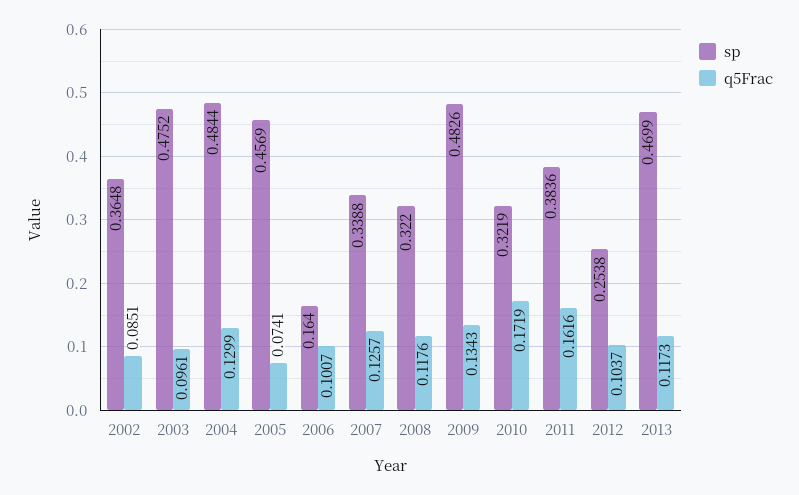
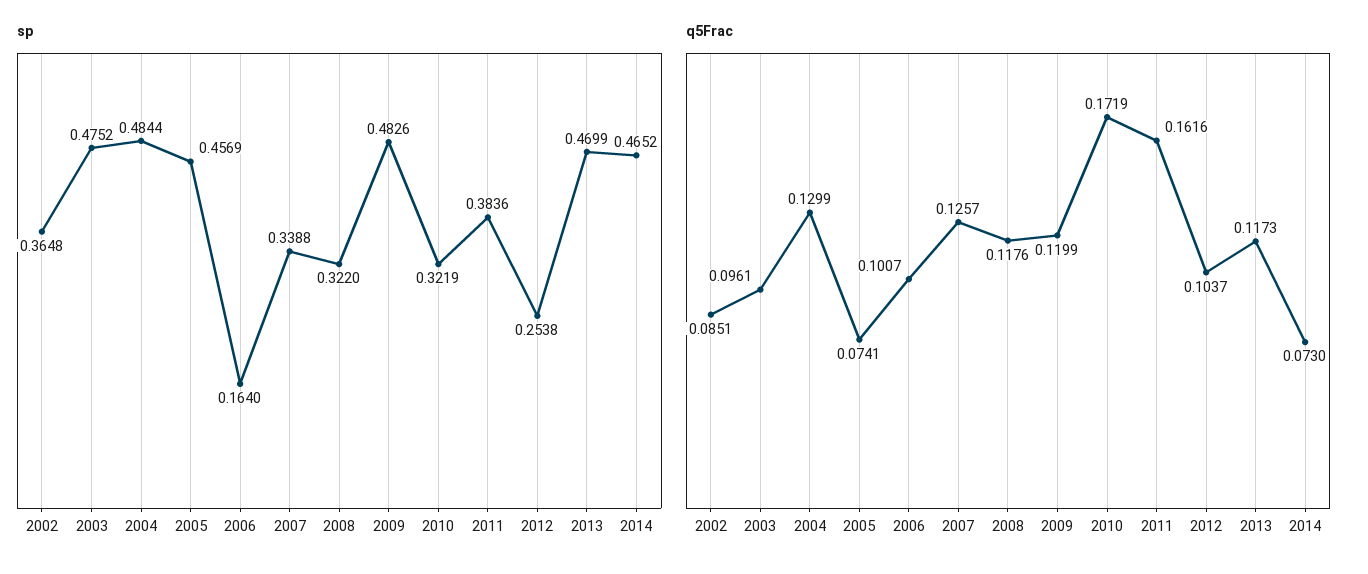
q5Frac, 2009: 0.1343 -> 0.1199
sp, 2014: none -> 0.4652
q5Frac, 2014: none -> 0.073

